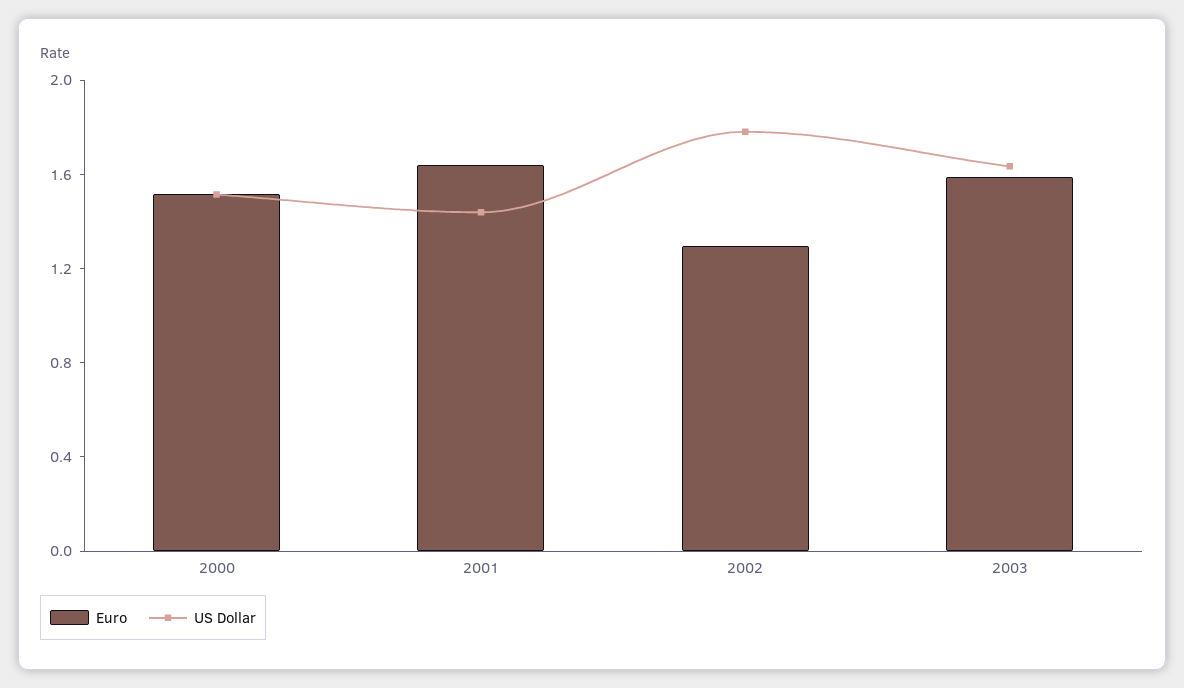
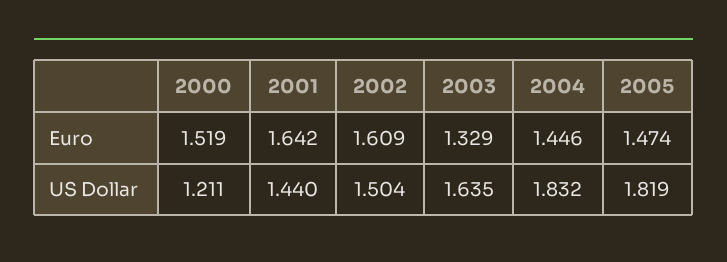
US Dollar, 2000: 1.5 -> 1.211
Euro, 2002: 1.3 -> 1.609
US Dollar, 2002: 1.8 -> 1.504
Euro, 2003: 1.6 -> 1.329
Euro, 2004: none -> 1.446
Euro, 2005: none -> 1.474
US Dollar, 2004: none -> 1.832
US Dollar, 2005: none -> 1.819

